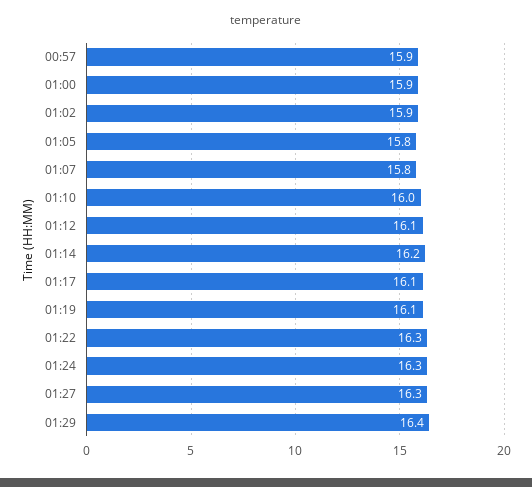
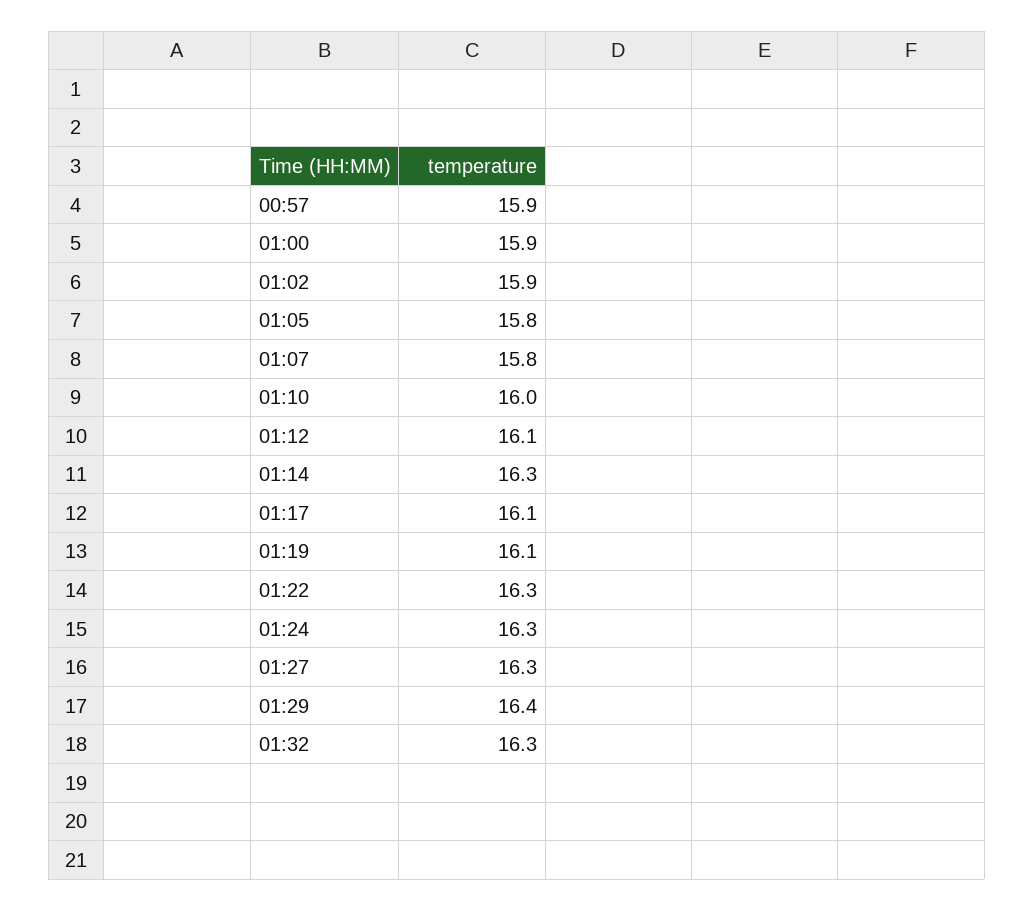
01:14: 16.2 -> 16.3
01:32: none -> 16.3

